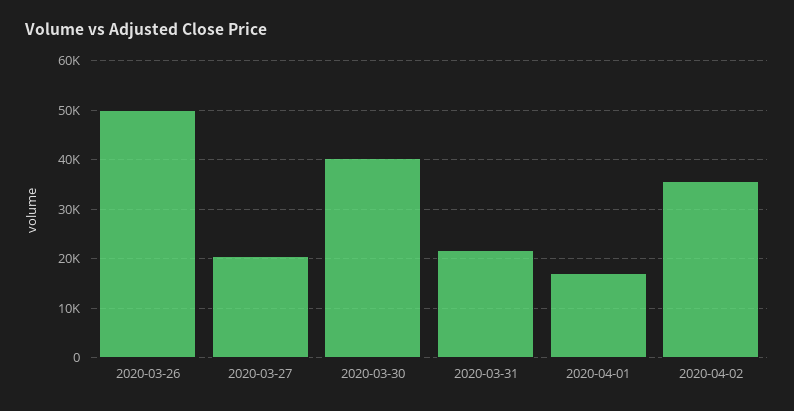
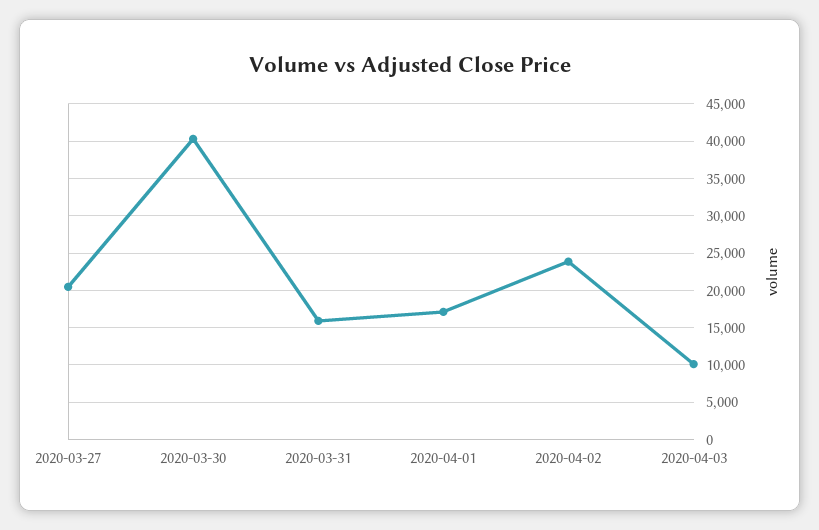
2020-03-26: 50000 -> none
2020-03-31: 22000 -> 16000
2020-04-02: 36000 -> 24000
2020-04-03: none -> 10000

